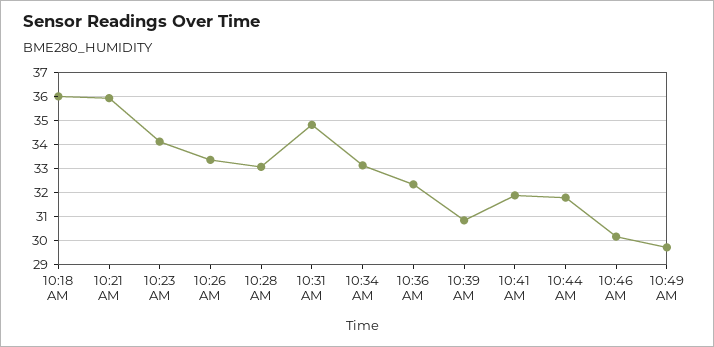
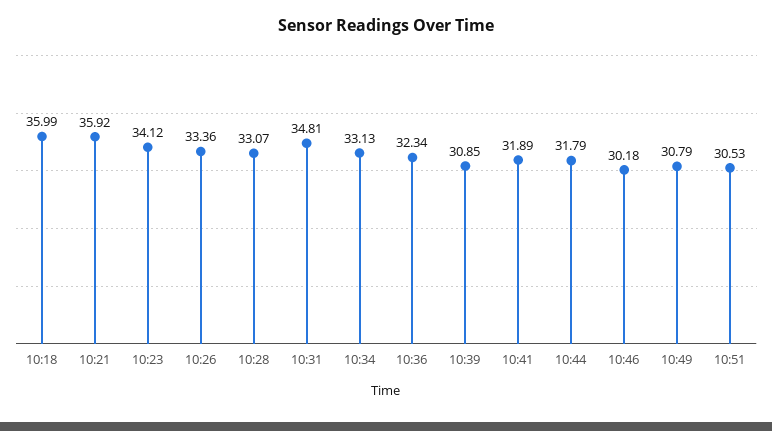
10:49 AM: 29.75 -> 30.79
10:51: none -> 30.53

